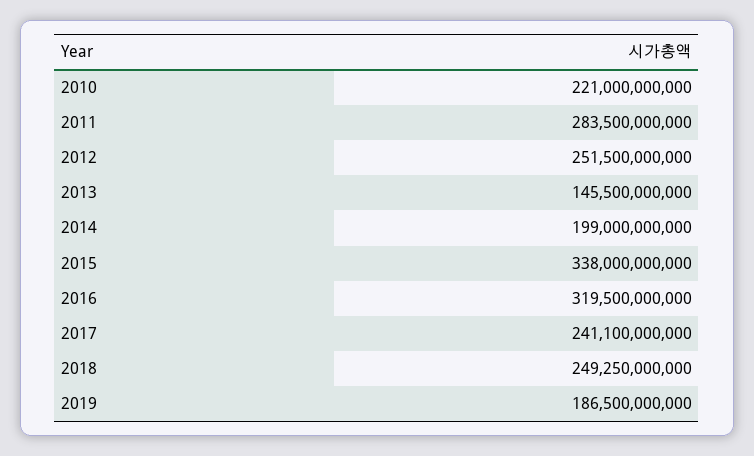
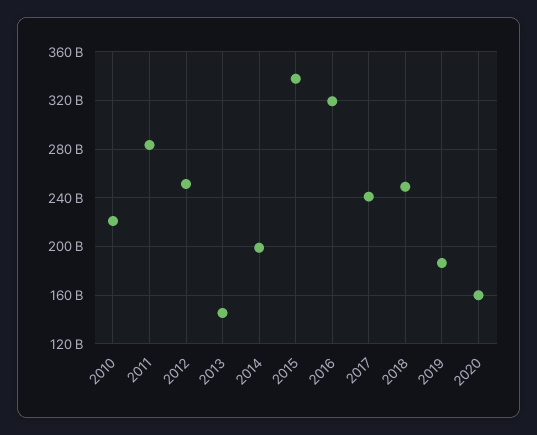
2020: none -> 160000000000

